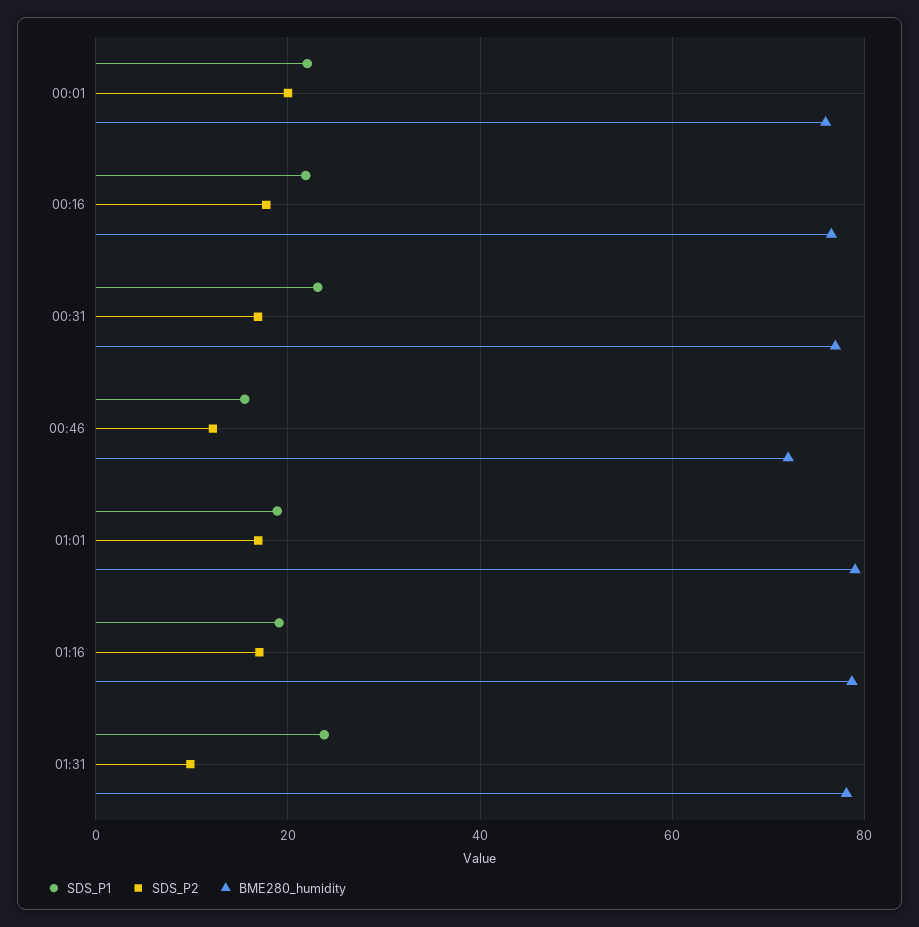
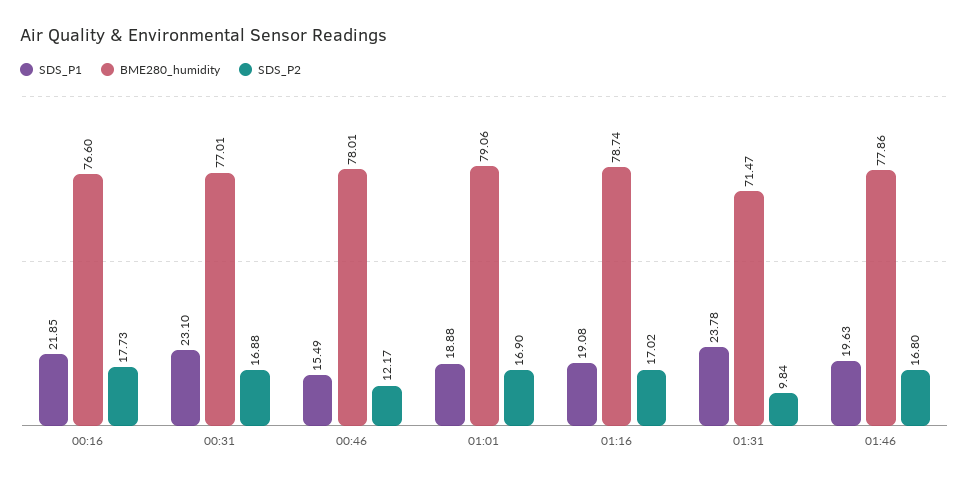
SDS_P1, 00:01: 22 -> none
SDS_P2, 00:01: 20 -> none
BME280_humidity, 00:01: 76 -> none
BME280_humidity, 00:46: 72 -> 78.01
BME280_humidity, 01:31: 78 -> 71.47
SDS_P1, 01:46: none -> 19.63
BME280_humidity, 01:46: none -> 77.86
SDS_P2, 01:46: none -> 16.8

